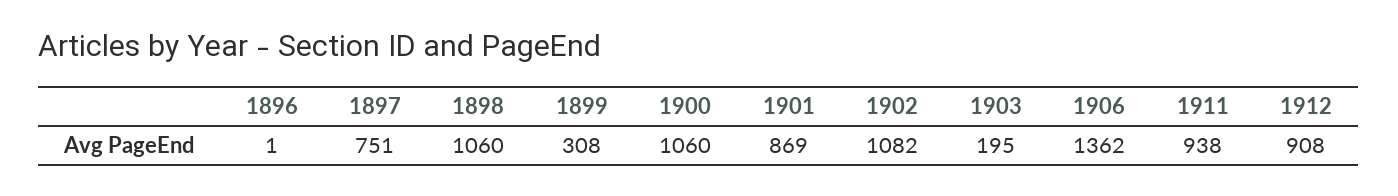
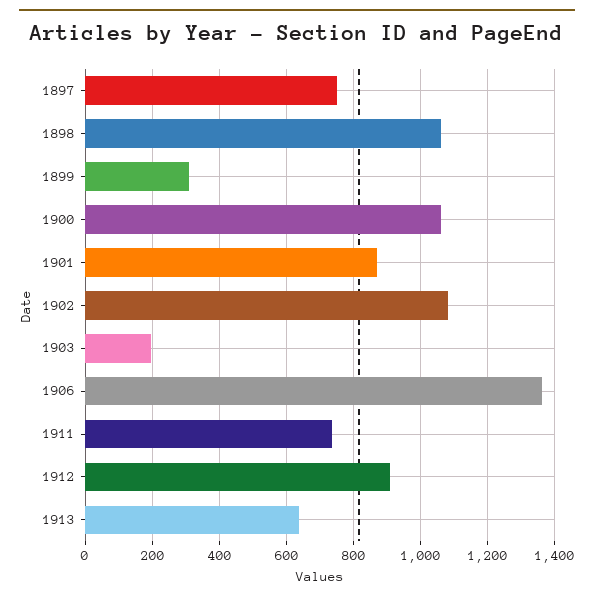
1896: 1 -> none
1911: 938 -> 740
1913: none -> 640

